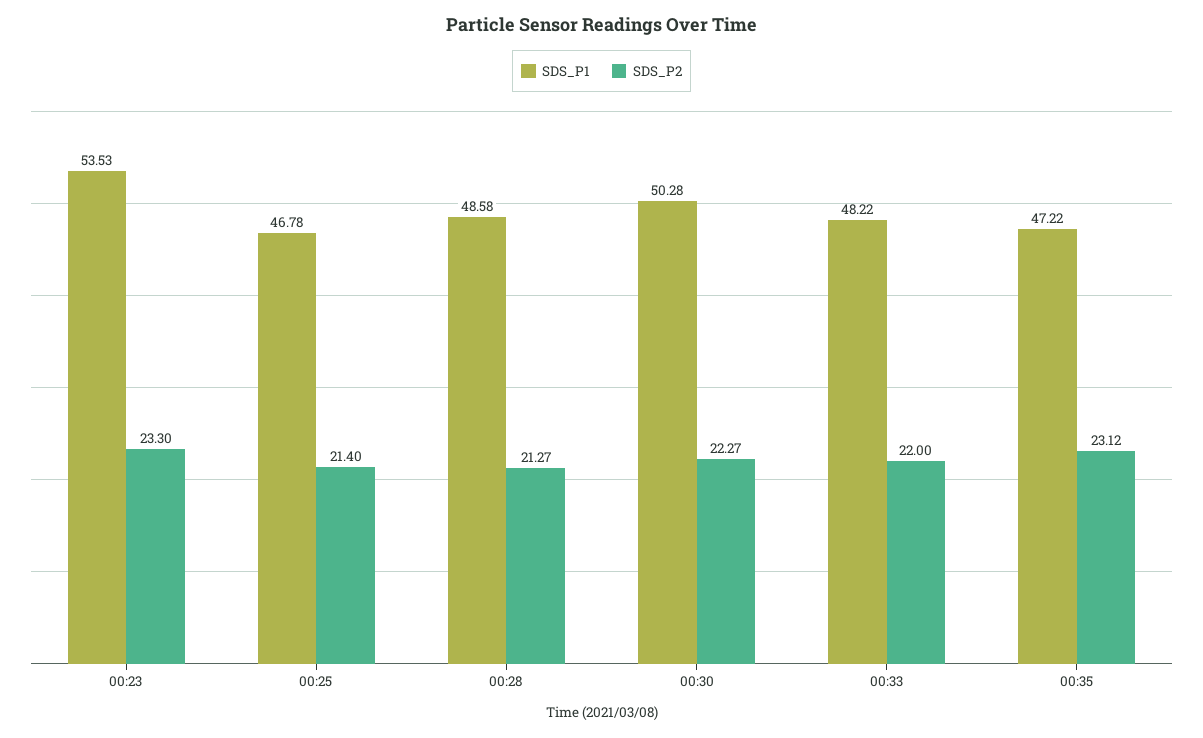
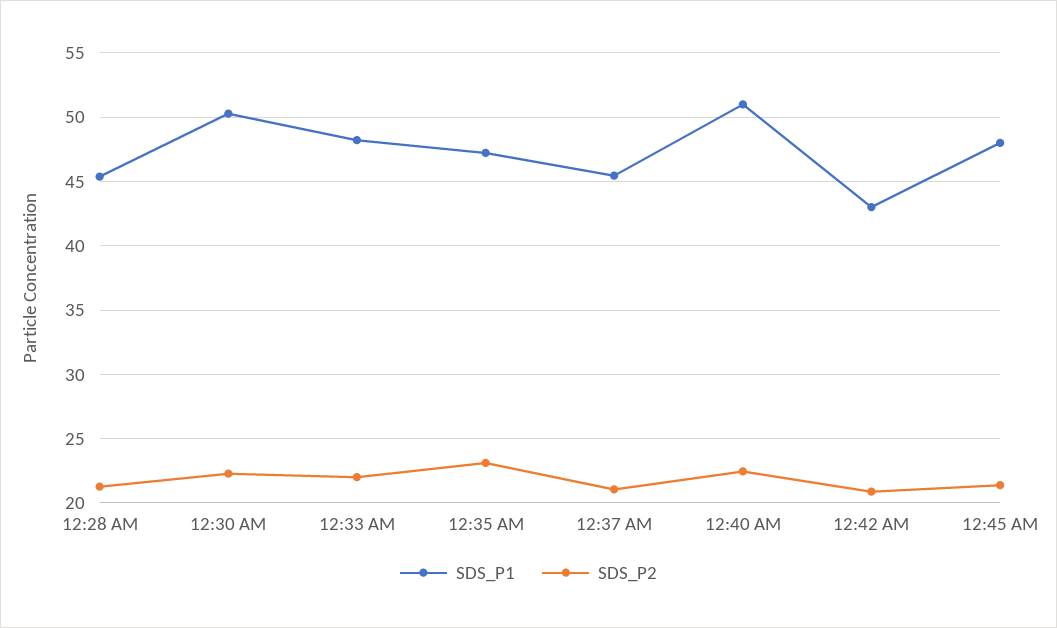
SDS_P1, 00:23: 53.53 -> none
SDS_P2, 00:23: 23.3 -> none
SDS_P1, 00:25: 46.78 -> none
SDS_P2, 00:25: 21.4 -> none
SDS_P1, 00:28: 48.58 -> 45.5
SDS_P1, 12:37 AM: none -> 45.5
SDS_P2, 12:37 AM: none -> 21
SDS_P1, 12:40 AM: none -> 51
SDS_P2, 12:40 AM: none -> 22.5
SDS_P1, 12:42 AM: none -> 43
SDS_P2, 12:42 AM: none -> 21
SDS_P1, 12:45 AM: none -> 48
SDS_P2, 12:45 AM: none -> 21.5

